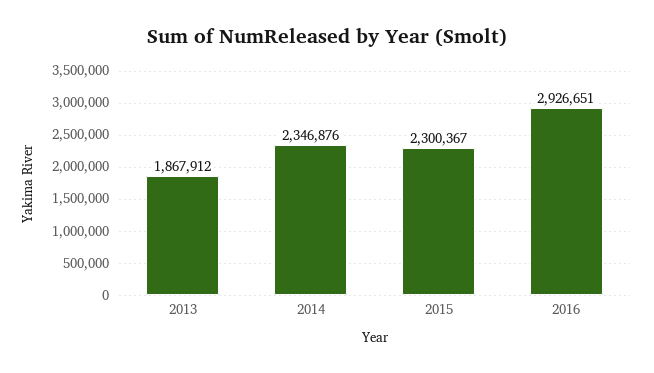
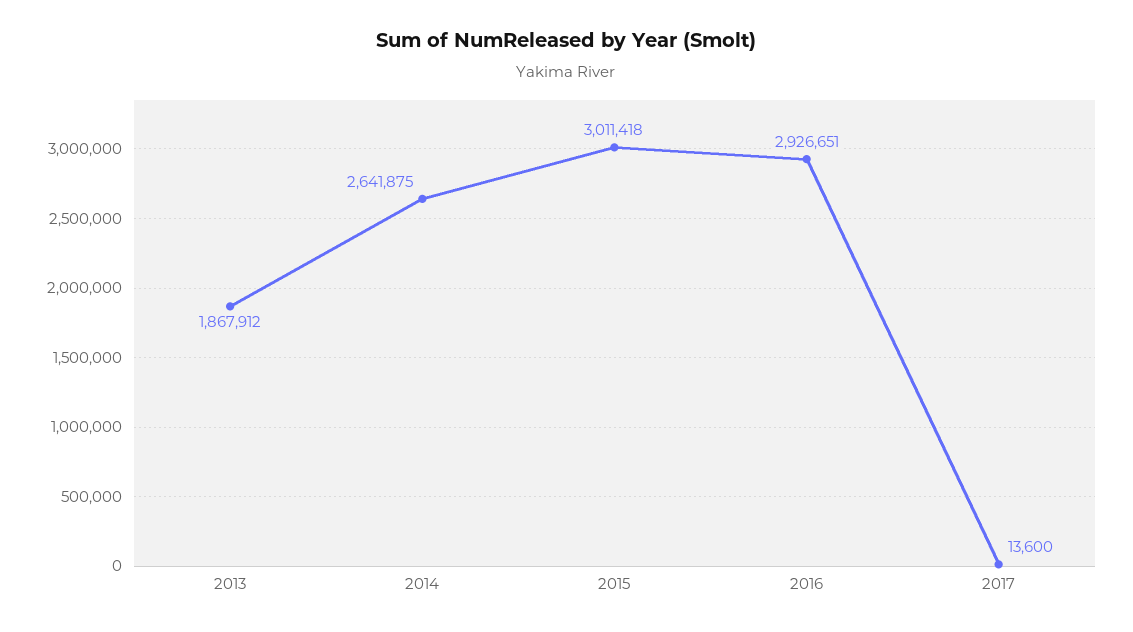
2014: 2346876 -> 2641875
2015: 2300367 -> 3011418
2017: none -> 13600

